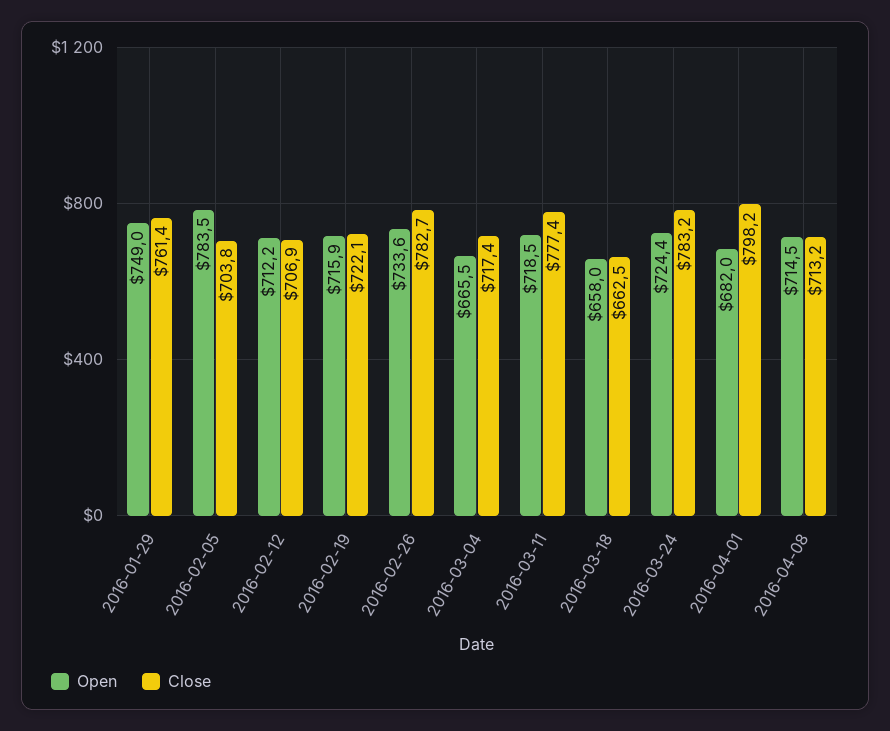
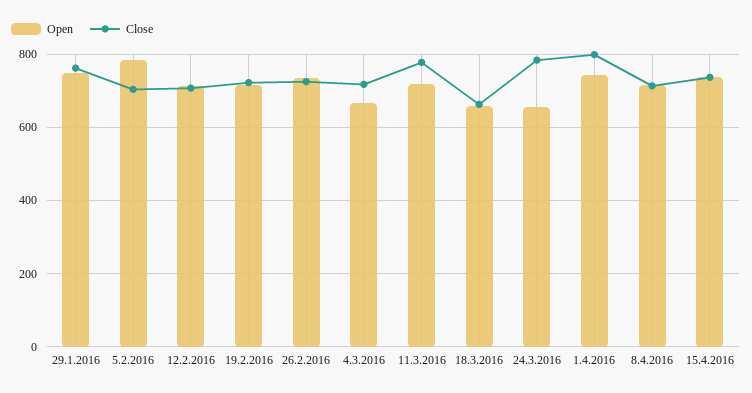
Close, 2016-02-26: 782.7 -> 720
Open, 2016-03-24: 724.4 -> 660
Open, 2016-04-01: 682 -> 740
Open, 15.4.2016: none -> 740
Close, 15.4.2016: none -> 740

